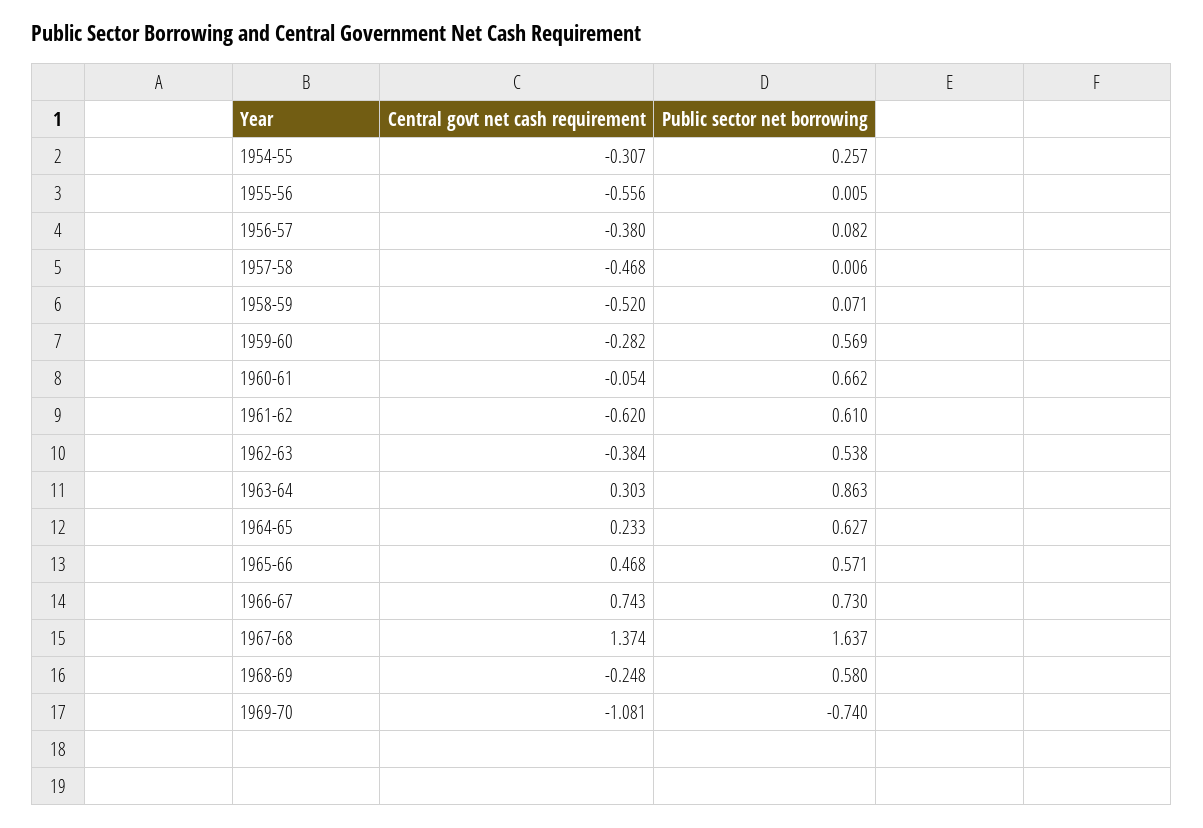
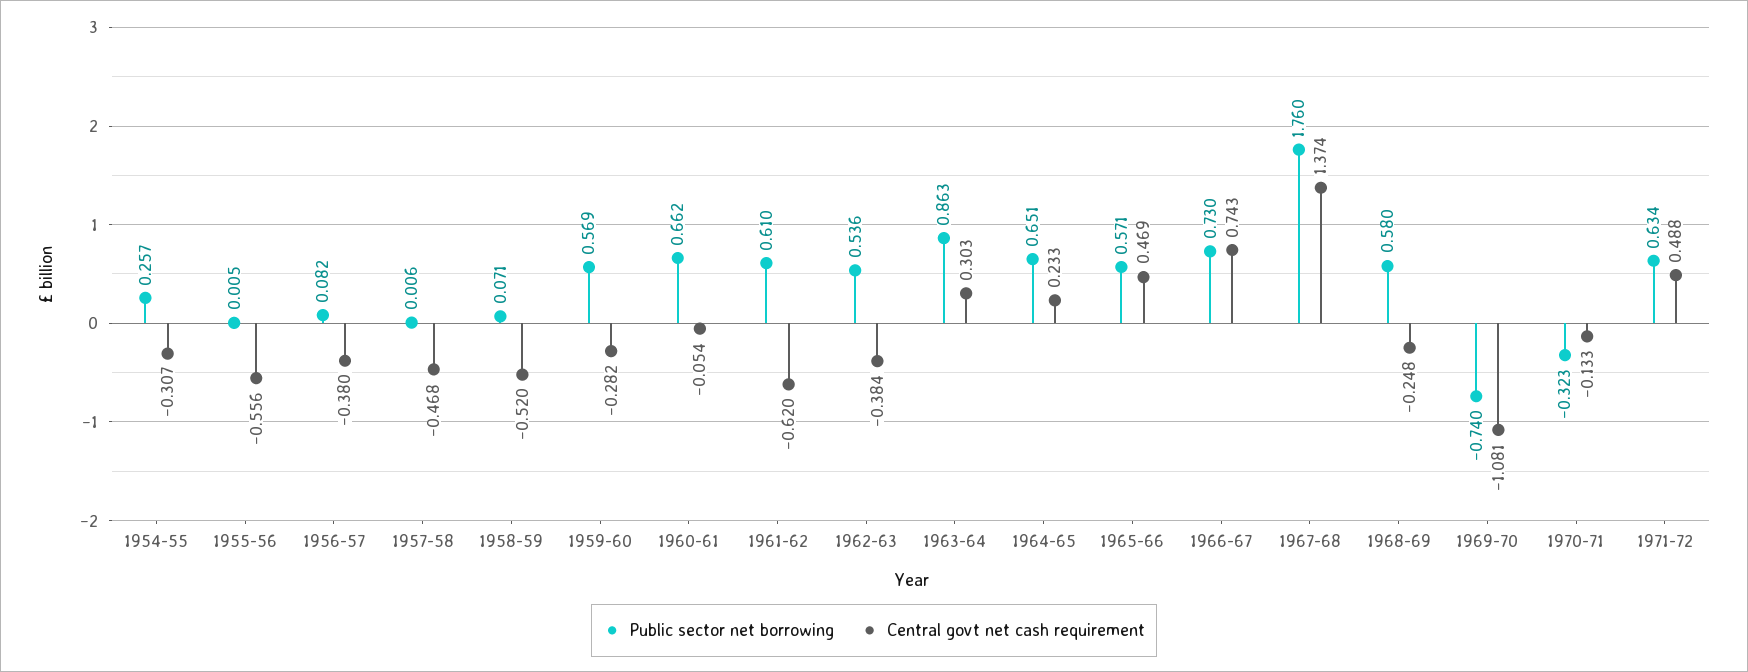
Public sector net borrowing, 1962-63: 0.538 -> 0.536
Public sector net borrowing, 1964-65: 0.627 -> 0.651
Central govt net cash requirement, 1965-66: 0.468 -> 0.469
Public sector net borrowing, 1967-68: 1.637 -> 1.76
Public sector net borrowing, 1970-71: none -> -0.323
Central govt net cash requirement, 1970-71: none -> -0.133
Public sector net borrowing, 1971-72: none -> 0.634
Central govt net cash requirement, 1971-72: none -> 0.488

